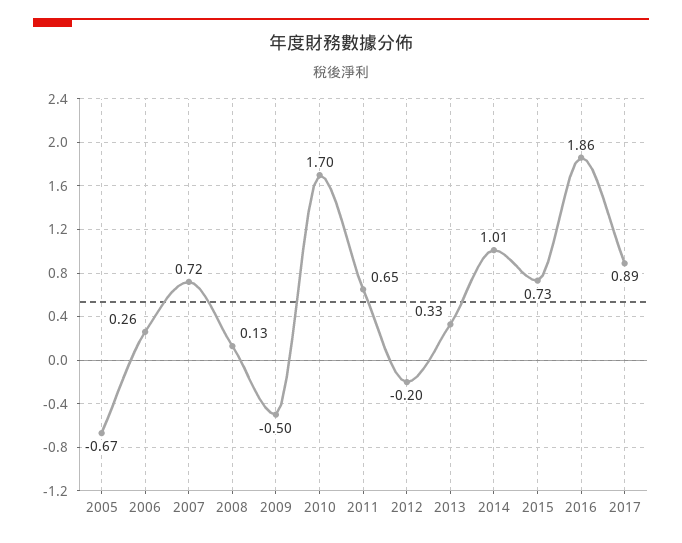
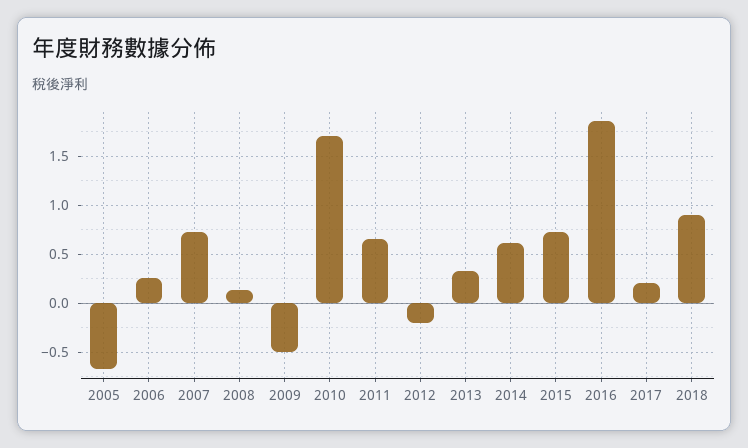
2014: 1.01 -> 0.6
2017: 0.89 -> 0.2
2018: none -> 0.9

